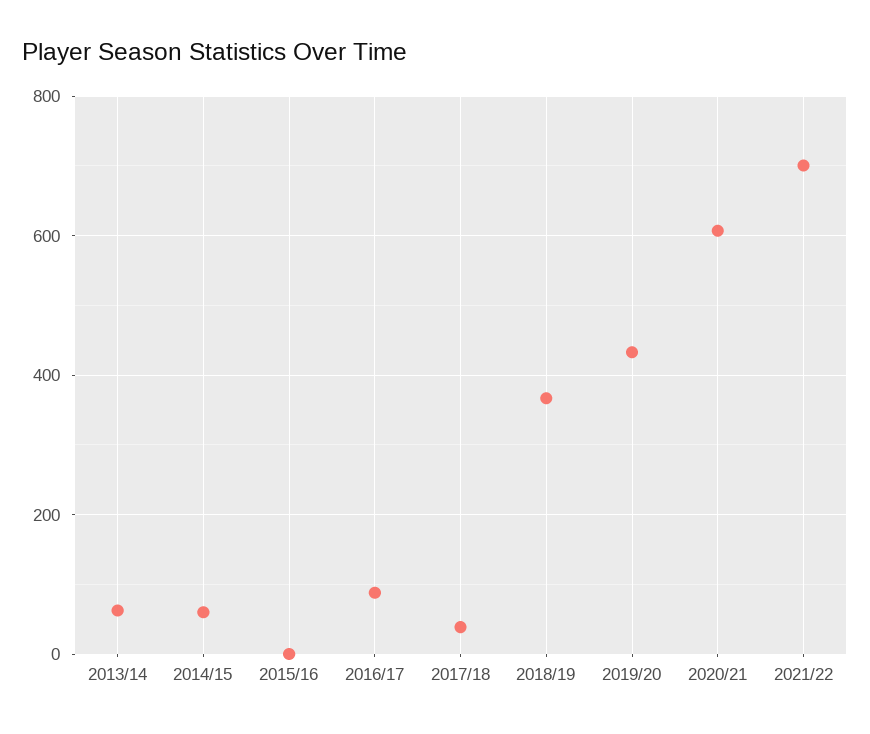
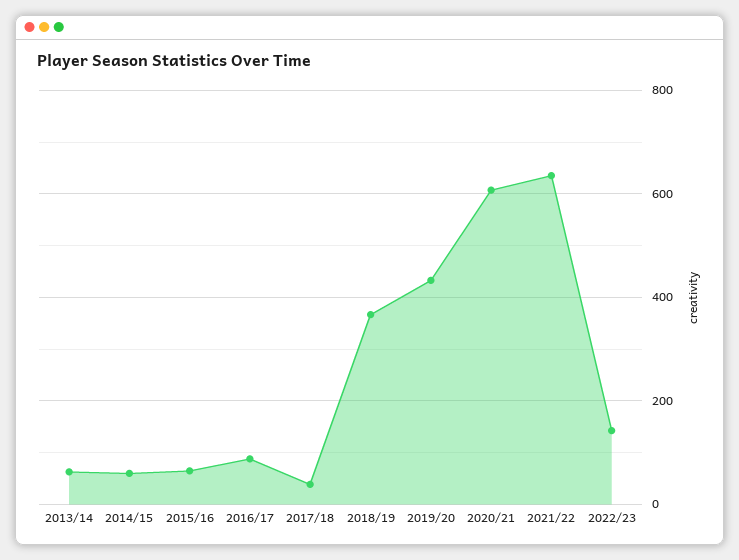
2015/16: 0 -> 60
2021/22: 700 -> 640
2022/23: none -> 140

